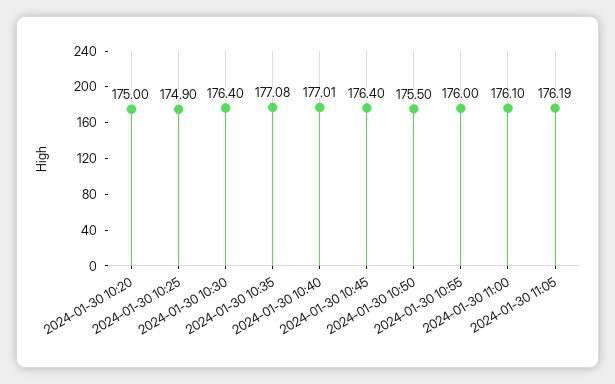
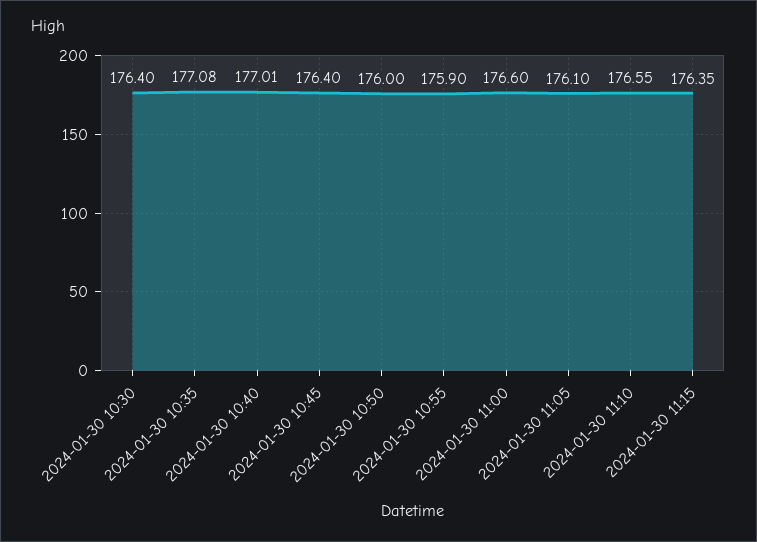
2024-01-30 10:20: 175 -> none
2024-01-30 10:25: 174.9 -> none
2024-01-30 10:50: 175.5 -> 176
2024-01-30 10:55: 176 -> 175.9
2024-01-30 11:00: 176.1 -> 176.6
2024-01-30 11:05: 176.19 -> 176.1
2024-01-30 11:10: none -> 176.55
2024-01-30 11:15: none -> 176.35

